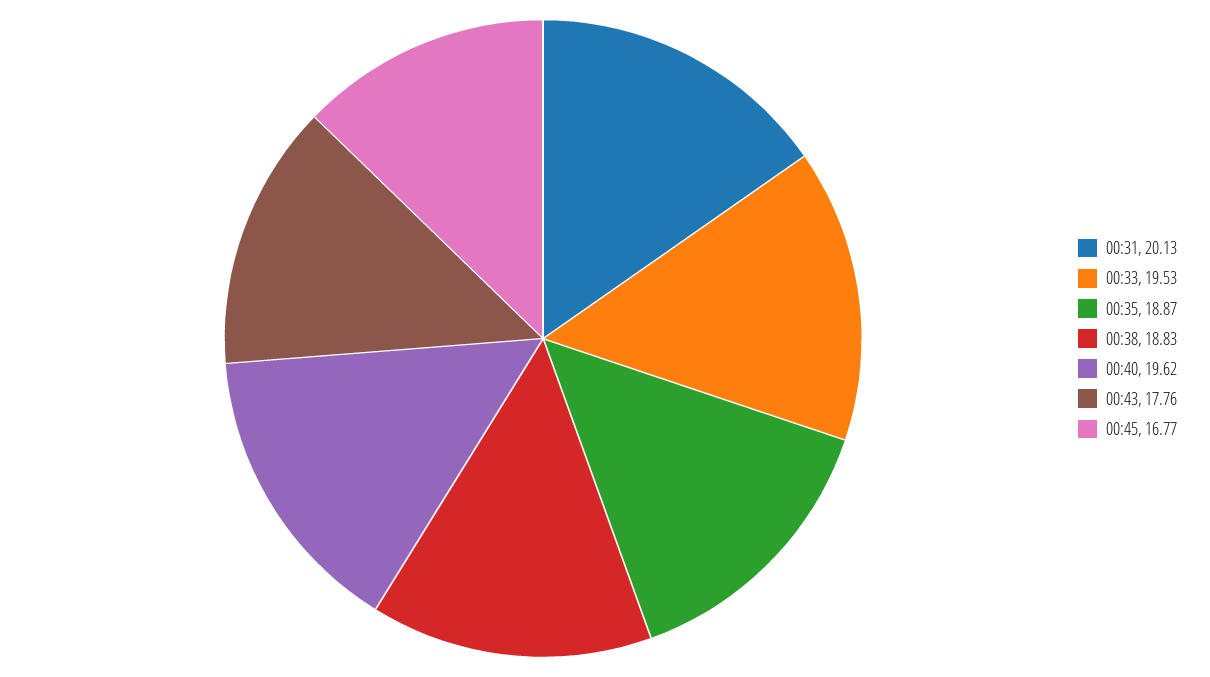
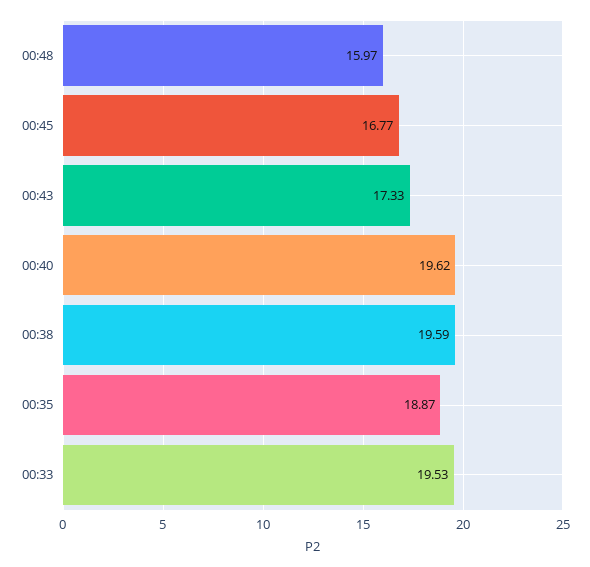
00:31: 20.13 -> none
00:38: 18.83 -> 19.59
00:43: 17.76 -> 17.33
00:48: none -> 15.97

